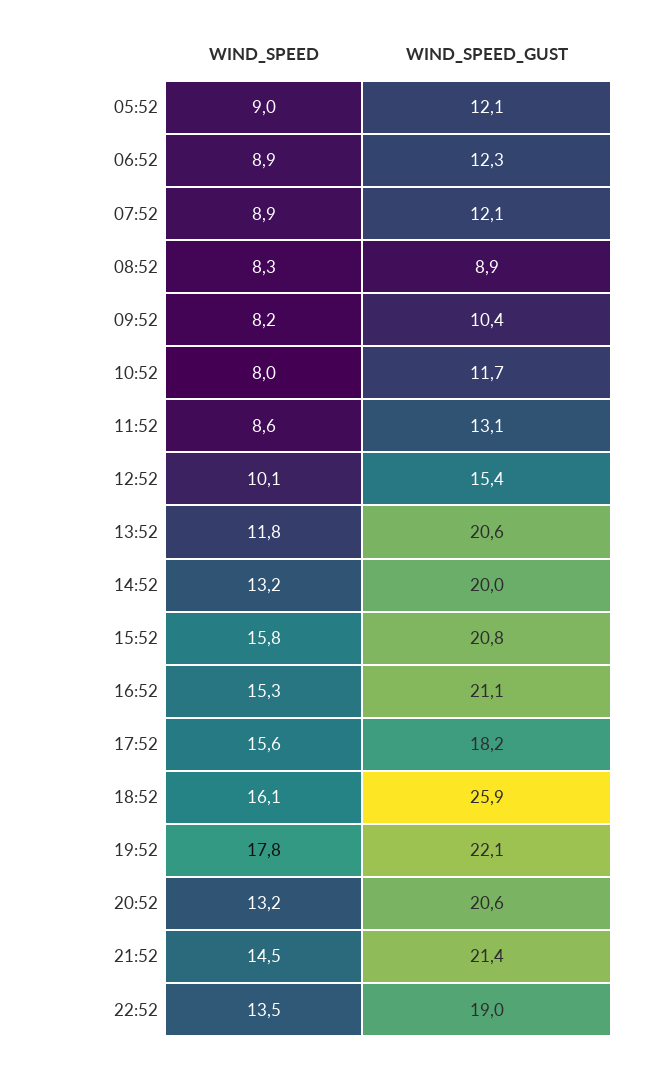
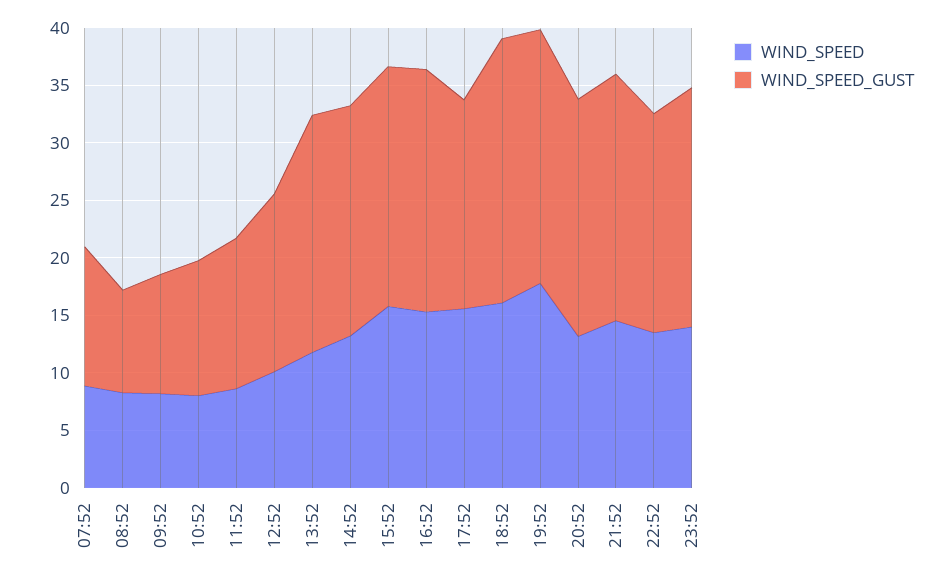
WIND_SPEED, 05:52: 9 -> none
WIND_SPEED_GUST, 05:52: 12.1 -> none
WIND_SPEED, 06:52: 8.9 -> none
WIND_SPEED_GUST, 06:52: 12.3 -> none
WIND_SPEED_GUST, 18:52: 25.9 -> 23
WIND_SPEED, 23:52: none -> 14
WIND_SPEED_GUST, 23:52: none -> 21

